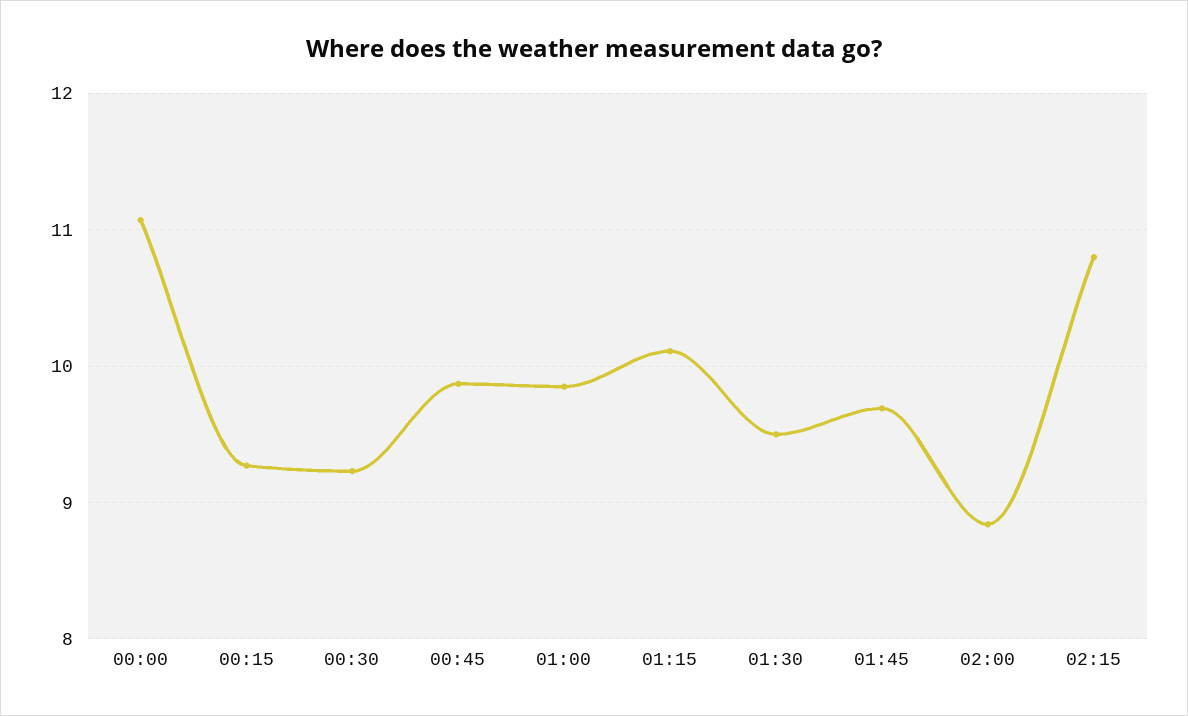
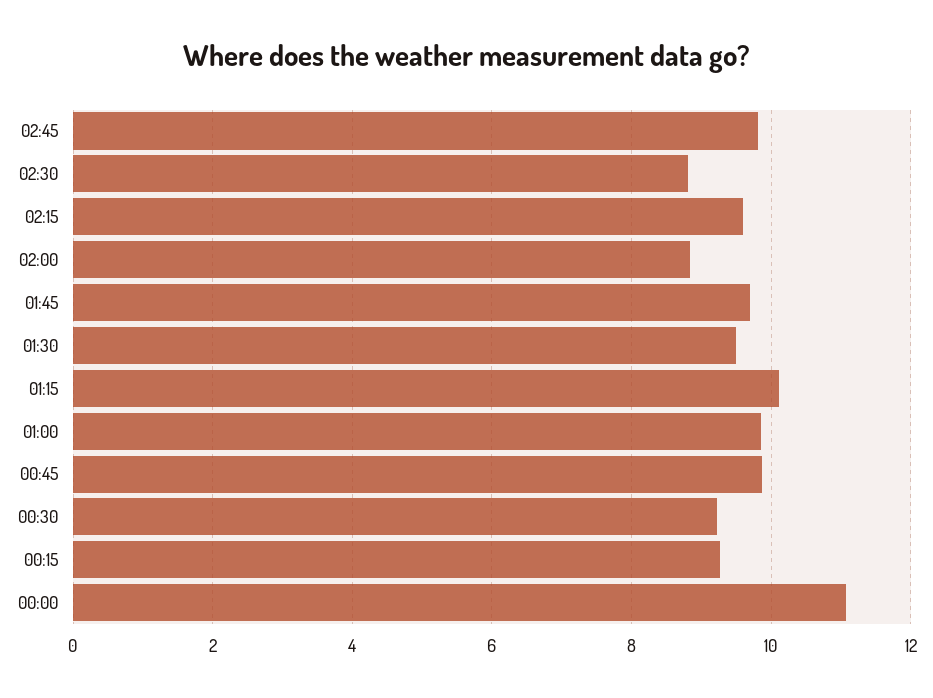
02:15: 10.8 -> 9.6
02:45: none -> 9.8
02:30: none -> 8.8

